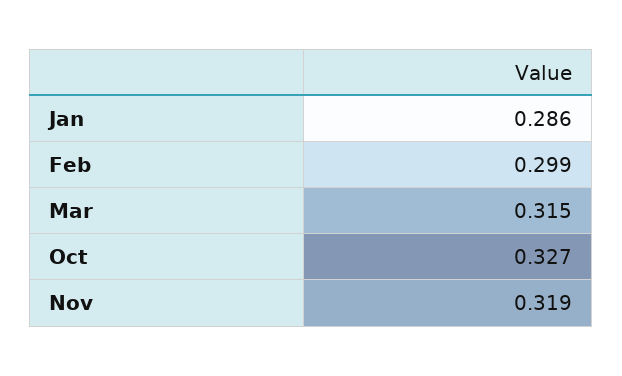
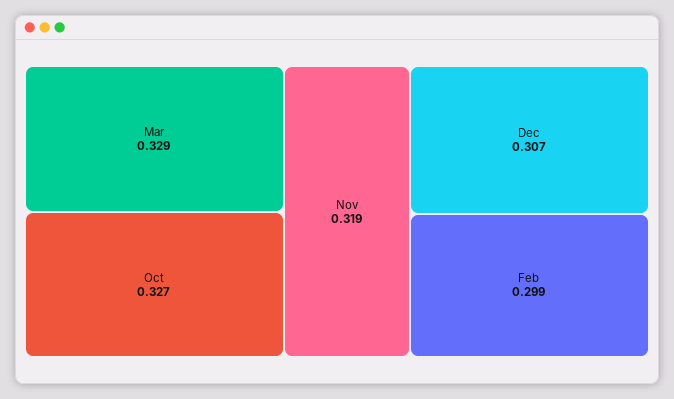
Jan: 0.286 -> none
Mar: 0.315 -> 0.329
Dec: none -> 0.307

